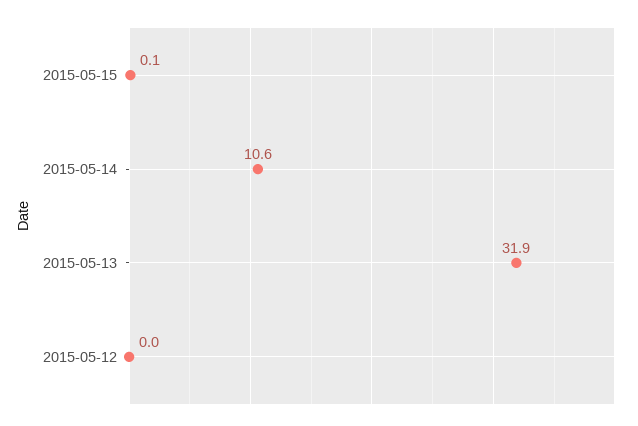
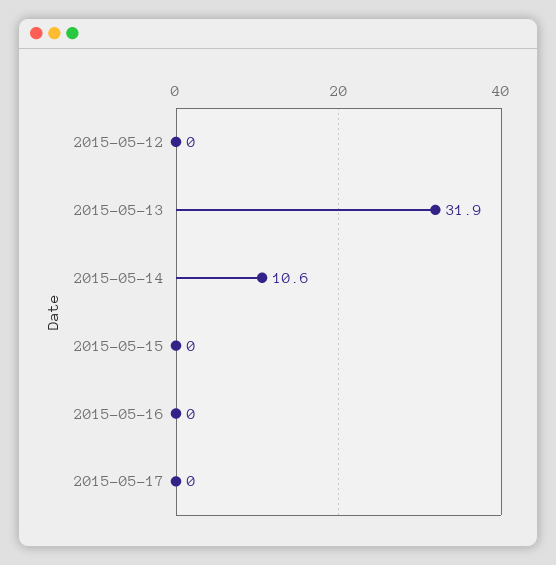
2015-05-15: 0.1 -> 0
2015-05-16: none -> 0
2015-05-17: none -> 0

